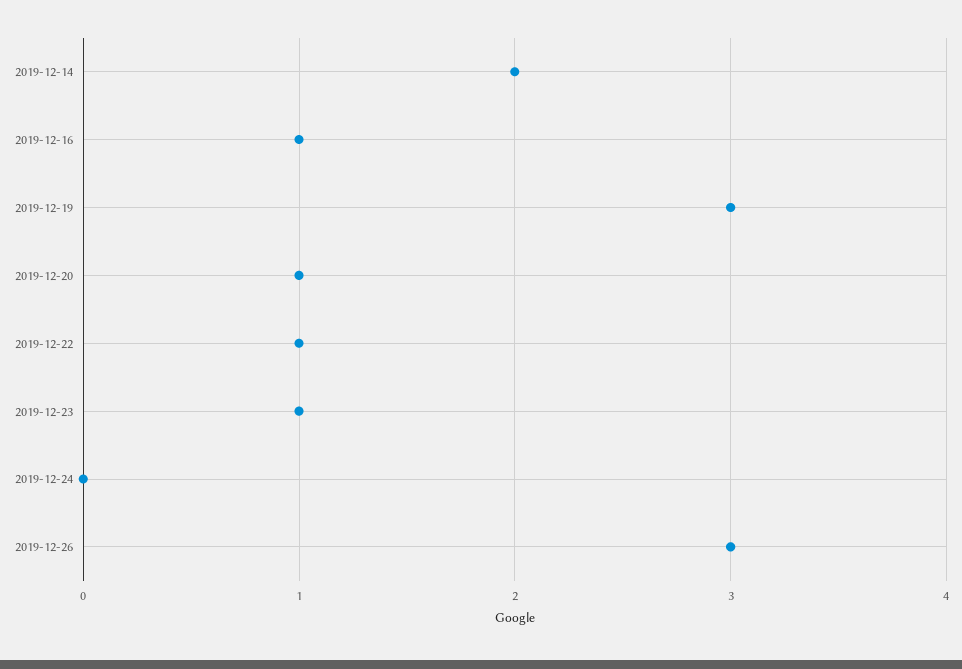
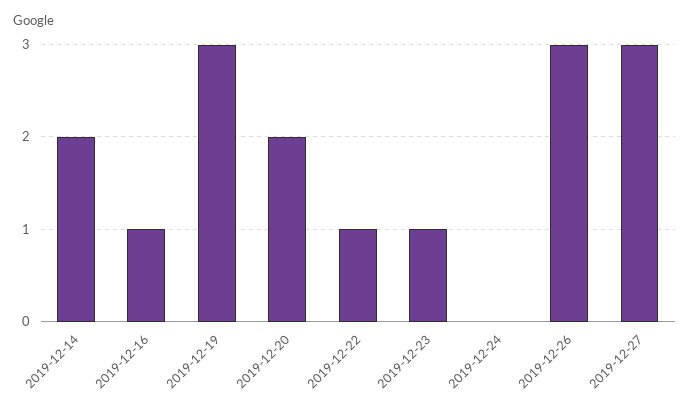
2019-12-20: 1 -> 2
2019-12-27: none -> 3

